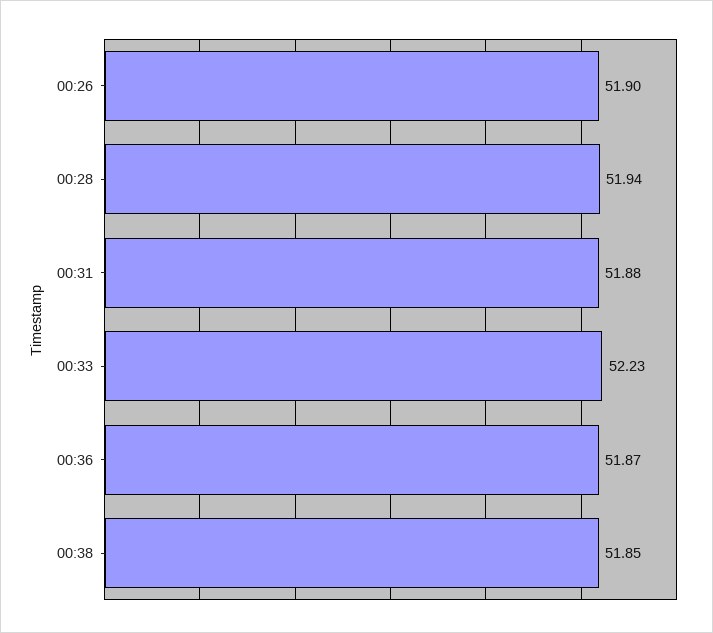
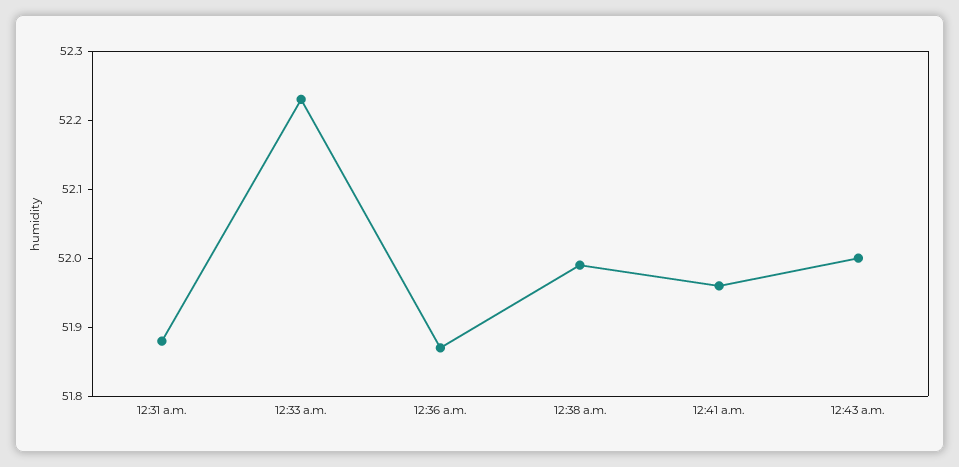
00:26: 51.9 -> none
00:28: 51.94 -> none
00:38: 51.85 -> 52
12:41 a.m.: none -> 51.95
12:43 a.m.: none -> 52

